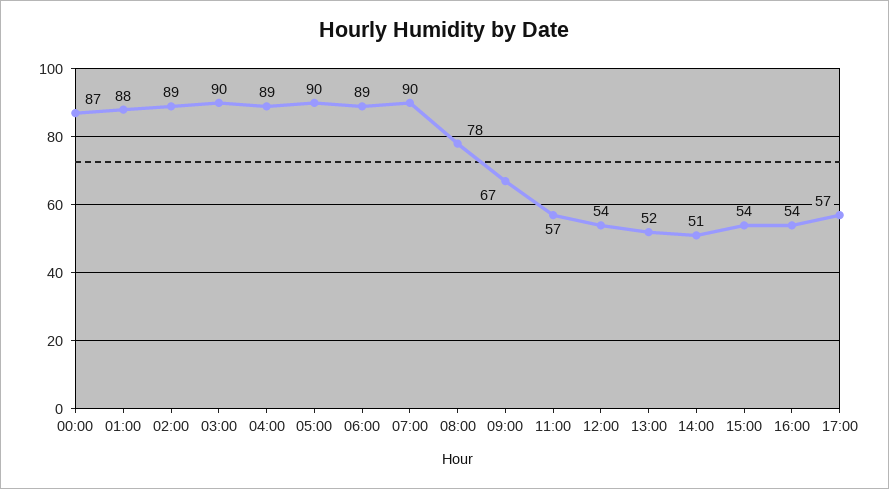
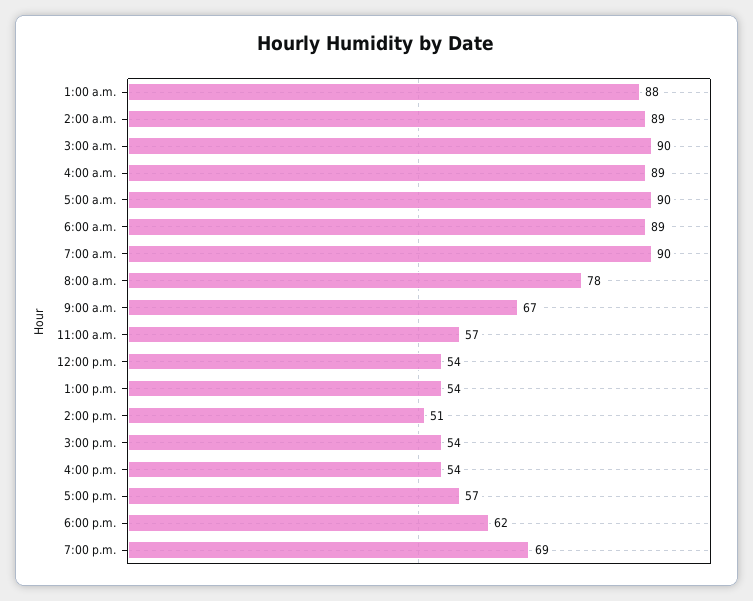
00:00: 87 -> none
13:00: 52 -> 54
6:00 p.m.: none -> 62
7:00 p.m.: none -> 69

